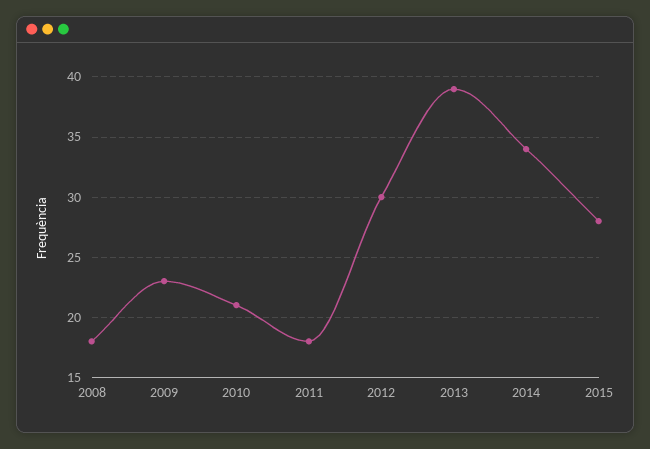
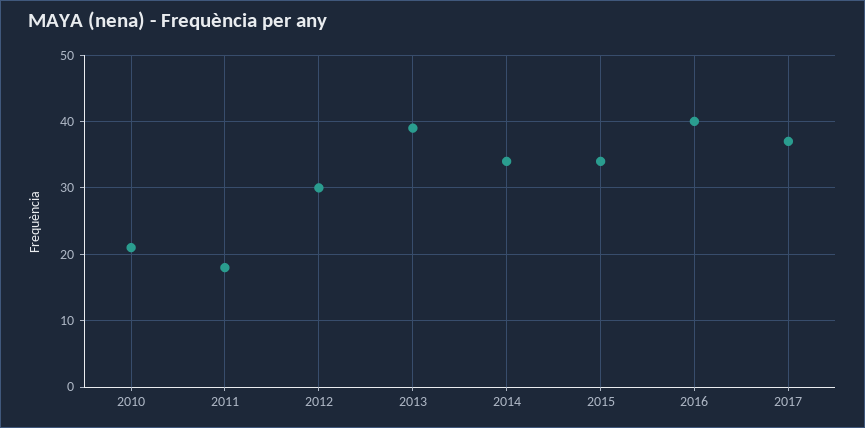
2008: 18 -> none
2009: 23 -> none
2015: 28 -> 34
2016: none -> 40
2017: none -> 37

